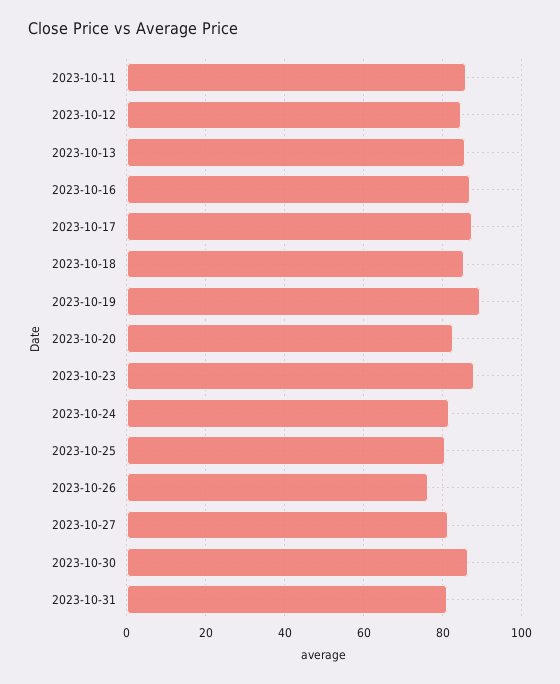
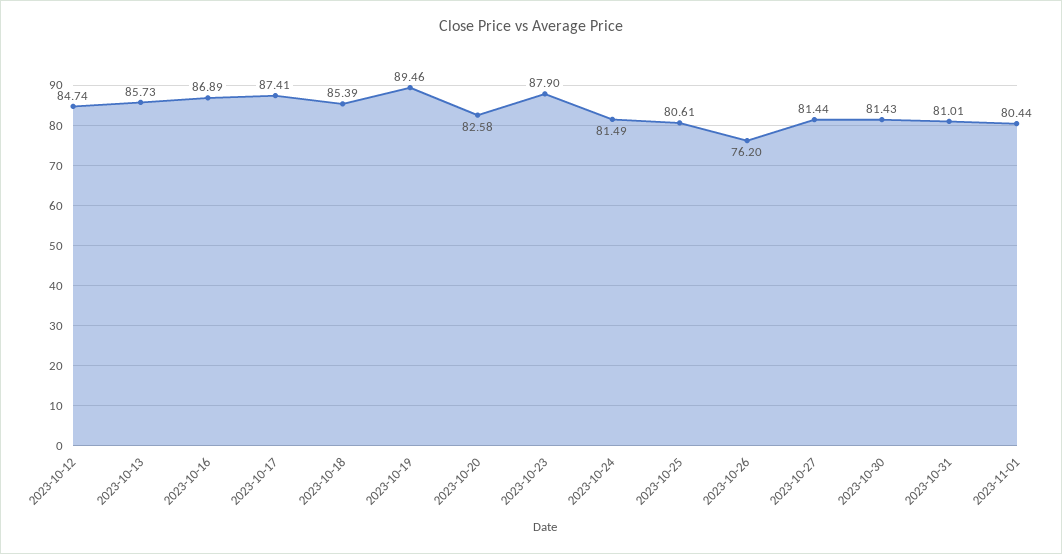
2023-10-11: 86 -> none
2023-10-30: 86 -> 81.43
2023-11-01: none -> 80.44

